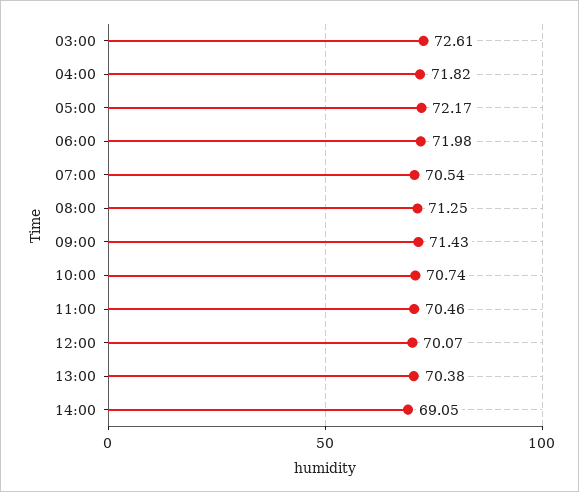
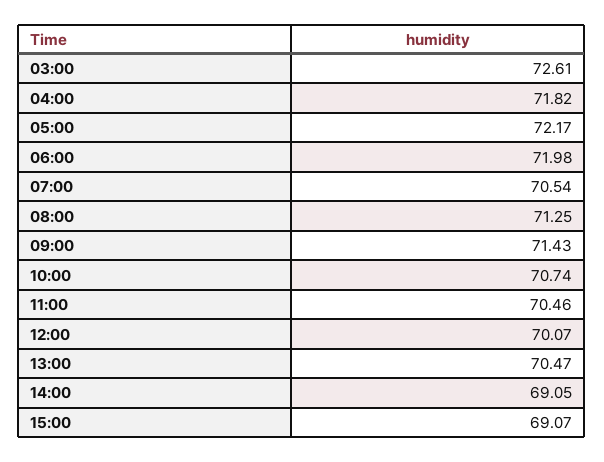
13:00: 70.38 -> 70.47
15:00: none -> 69.07

